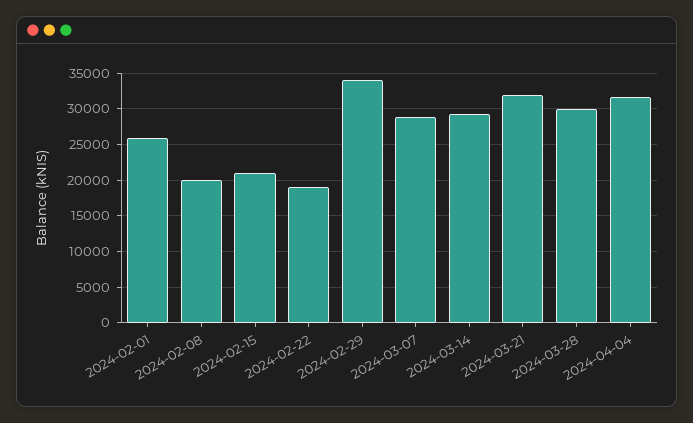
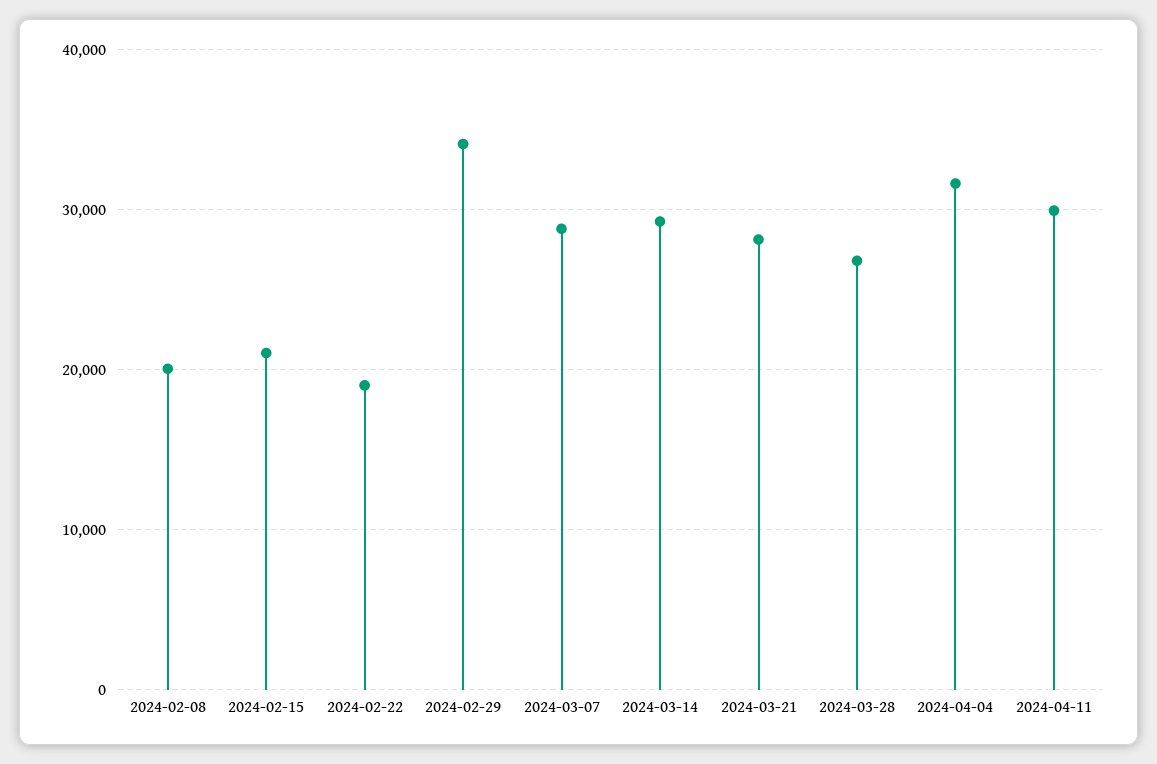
2024-02-01: 26000 -> none
2024-03-21: 32000 -> 28000
2024-03-28: 30000 -> 27000
2024-04-11: none -> 30000

